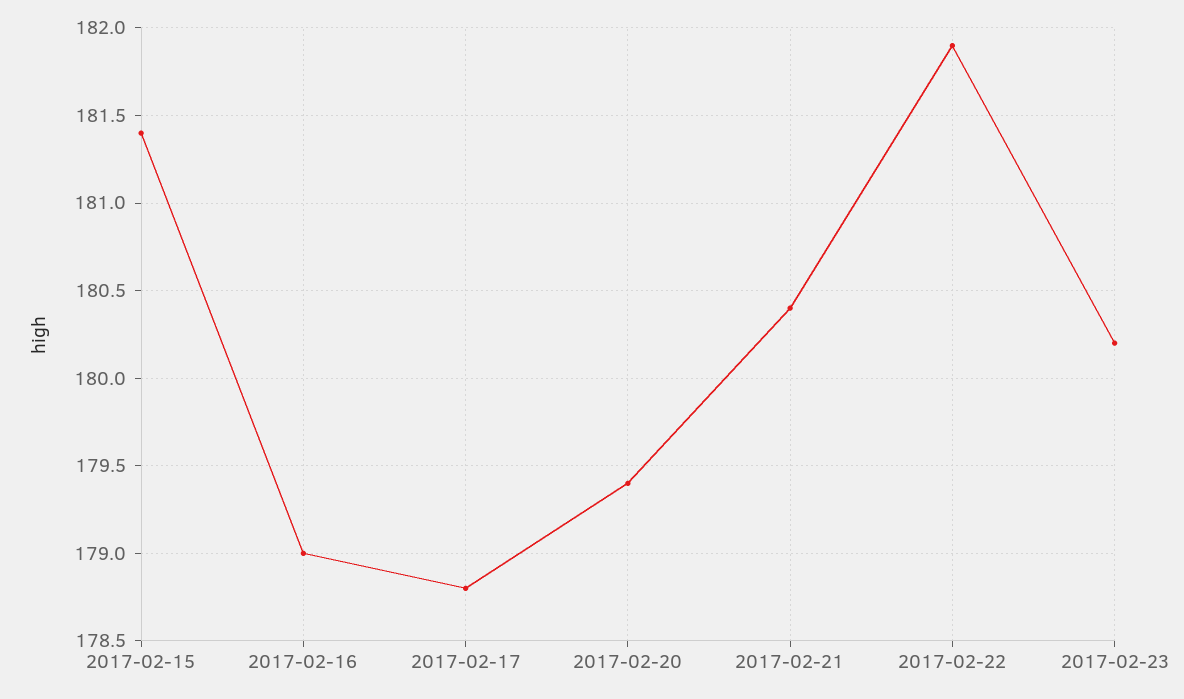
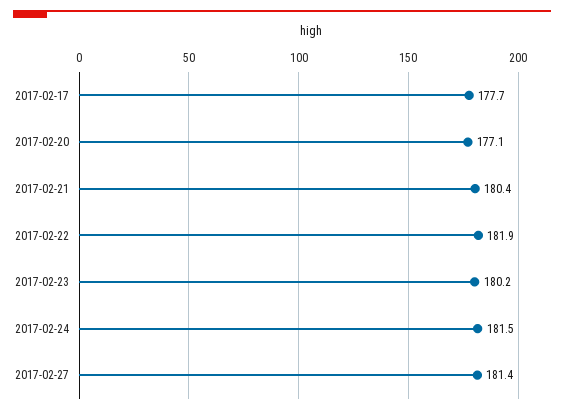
2017-02-15: 181.4 -> none
2017-02-16: 179 -> none
2017-02-17: 178.8 -> 177.7
2017-02-20: 179.4 -> 177.1
2017-02-24: none -> 181.5
2017-02-27: none -> 181.4

